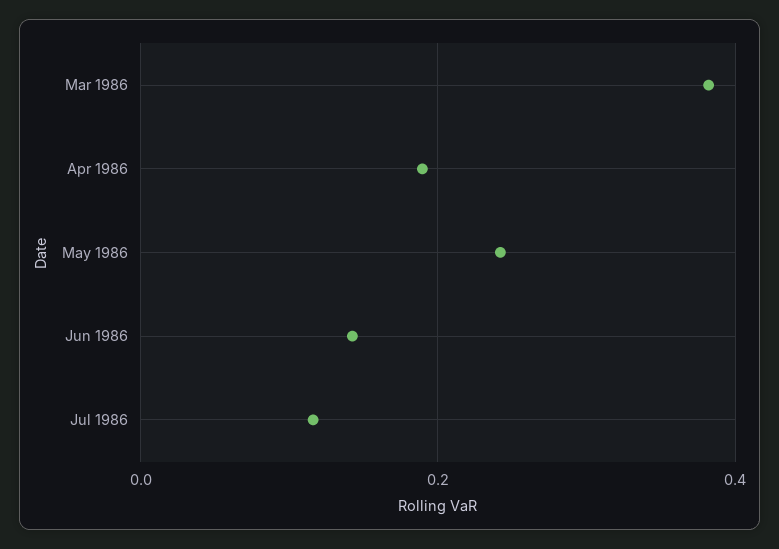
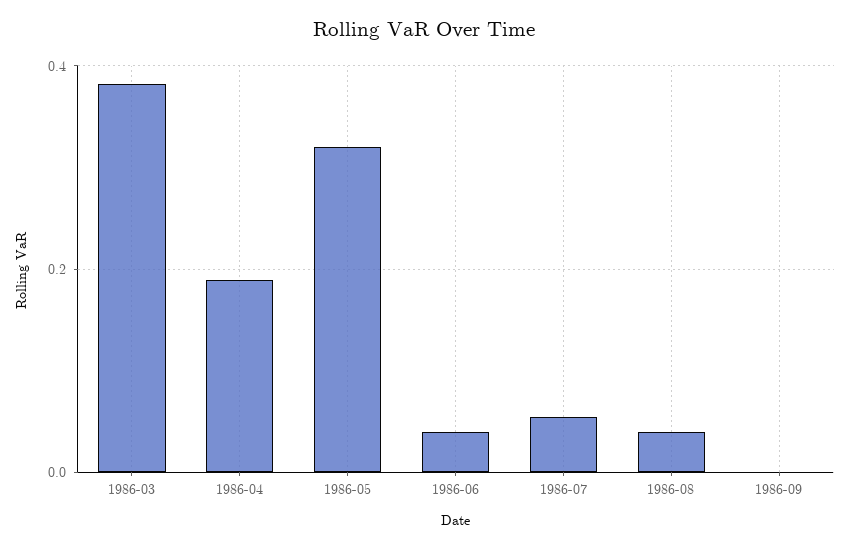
May 1986: 0.24 -> 0.32
Jun 1986: 0.14 -> 0.04
Jul 1986: 0.12 -> 0.06
1986-08: none -> 0.04
1986-09: none -> 0

